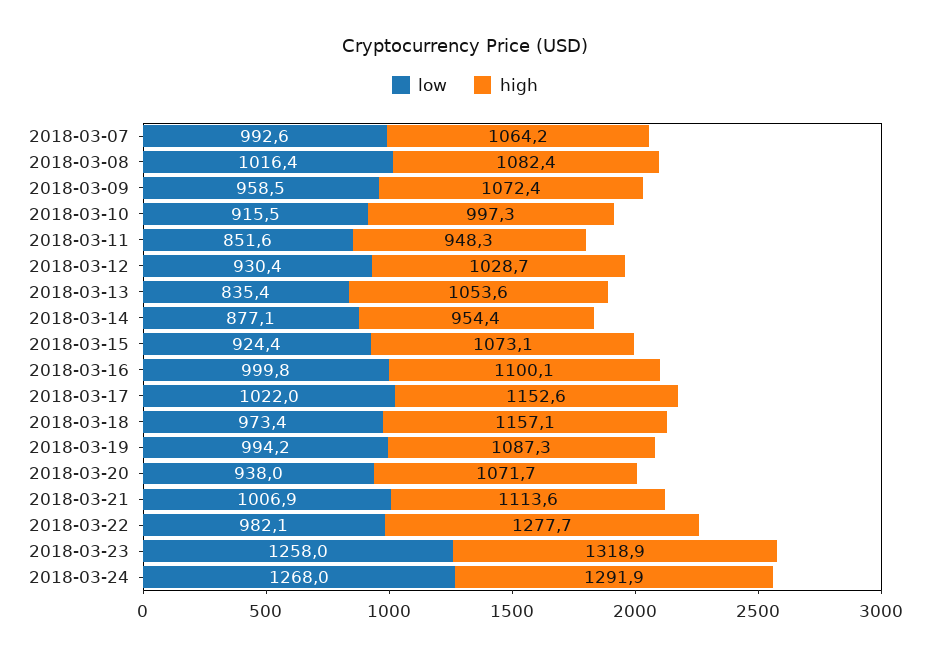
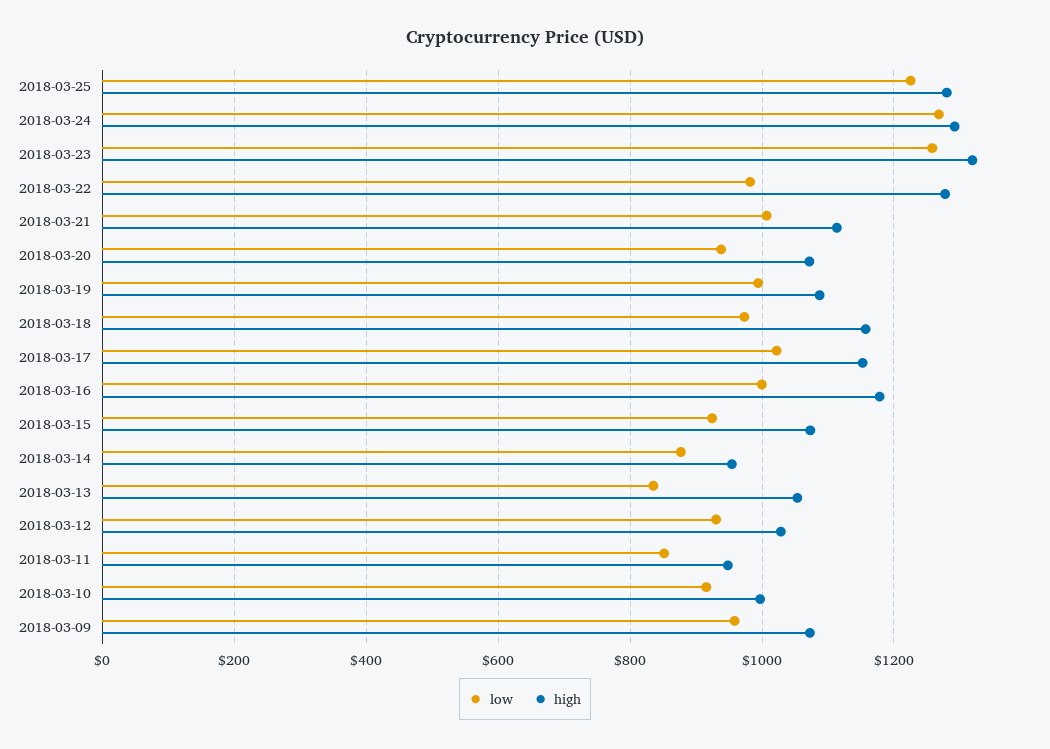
low, 2018-03-07: 992.6 -> none
high, 2018-03-07: 1064.2 -> none
low, 2018-03-08: 1016.4 -> none
high, 2018-03-08: 1082.4 -> none
high, 2018-03-16: 1100.1 -> 1180
low, 2018-03-25: none -> 1220
high, 2018-03-25: none -> 1280

